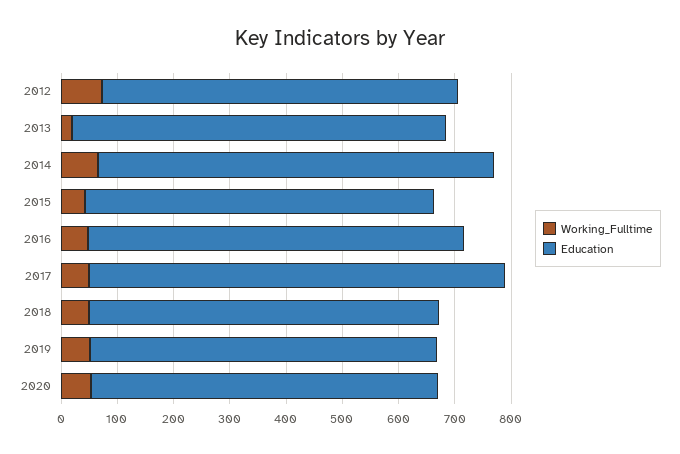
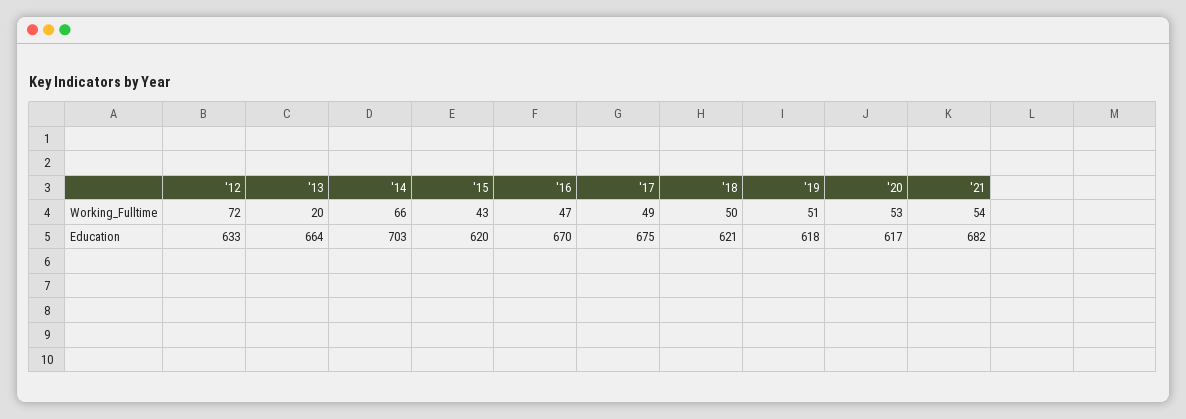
Education, 2017: 740 -> 675
Working_Fulltime, '21: none -> 54
Education, '21: none -> 682

